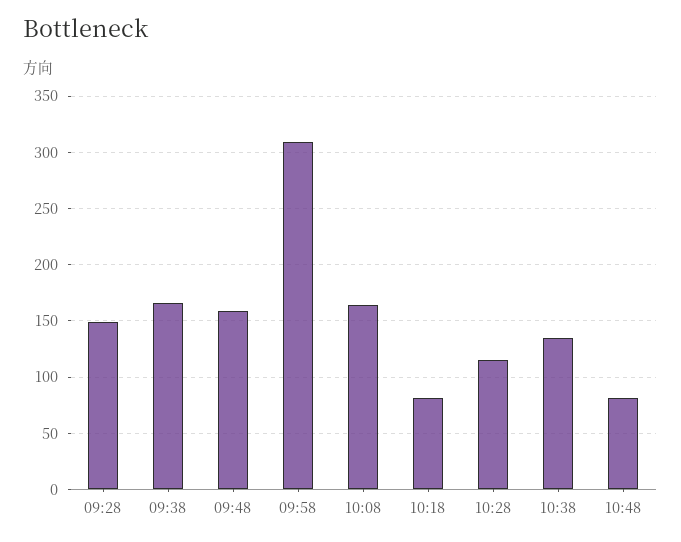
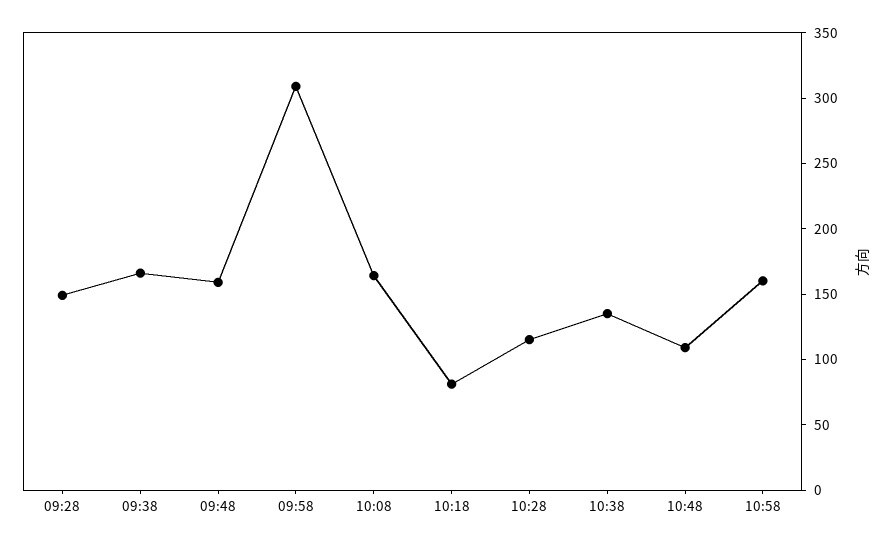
10:48: 80 -> 110
10:58: none -> 160

